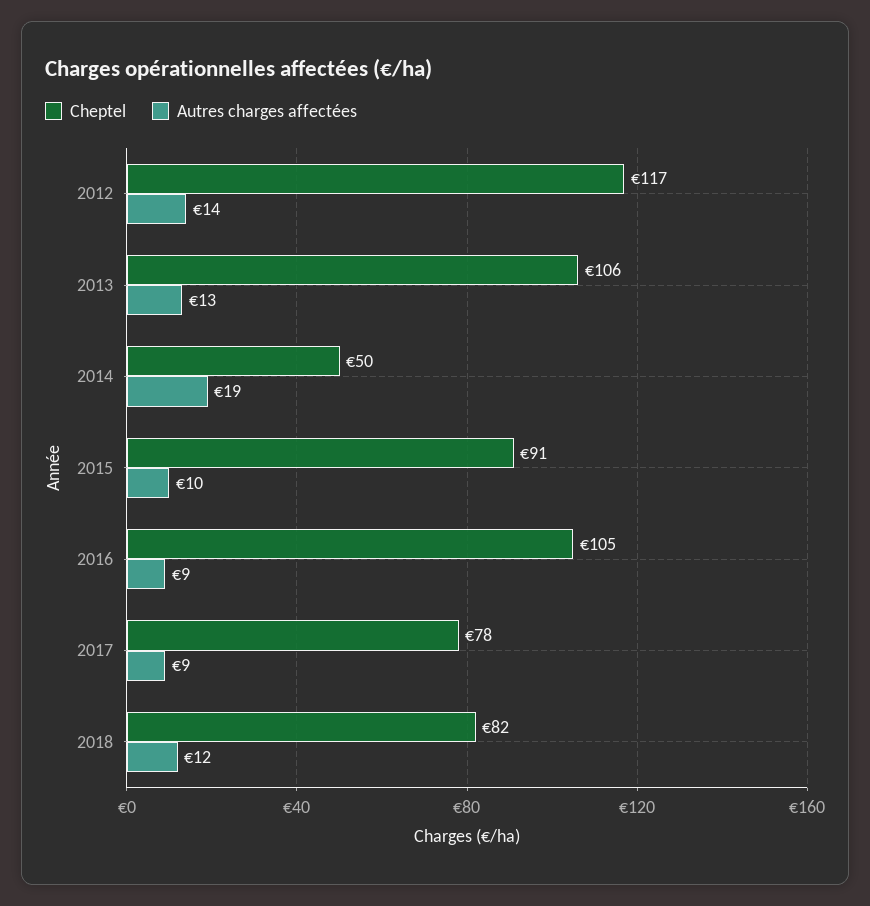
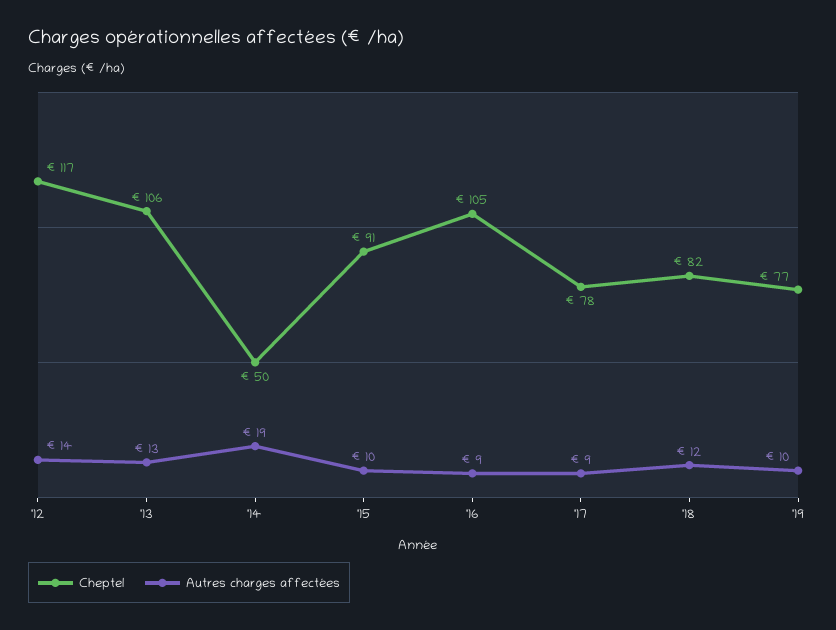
Cheptel, '19: none -> 77
Autres charges affectées, '19: none -> 10

